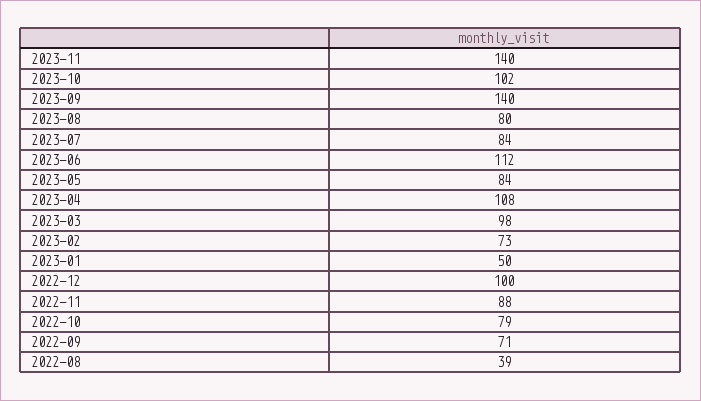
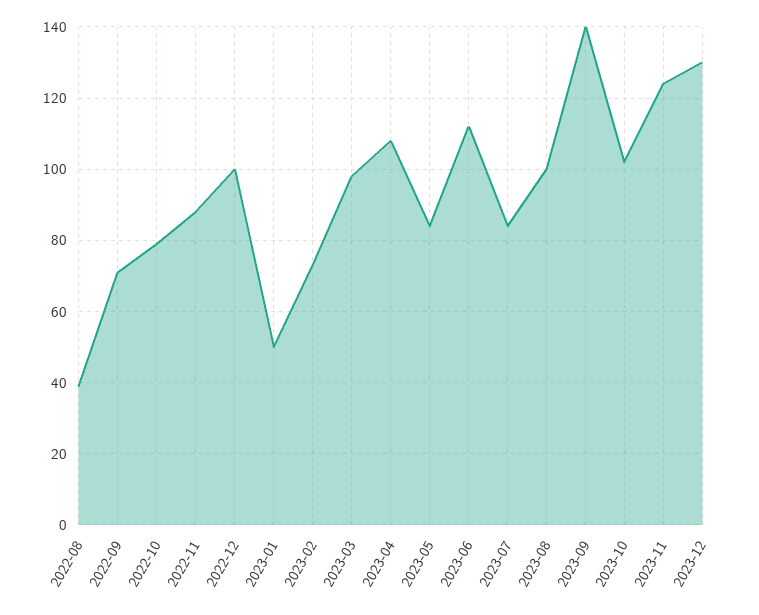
2023-11: 140 -> 125
2023-08: 80 -> 100
2023-12: none -> 130

